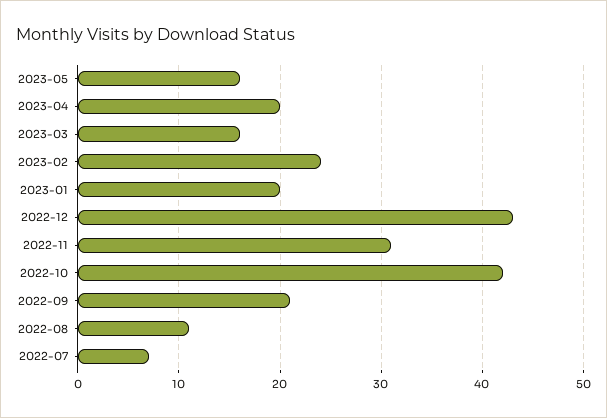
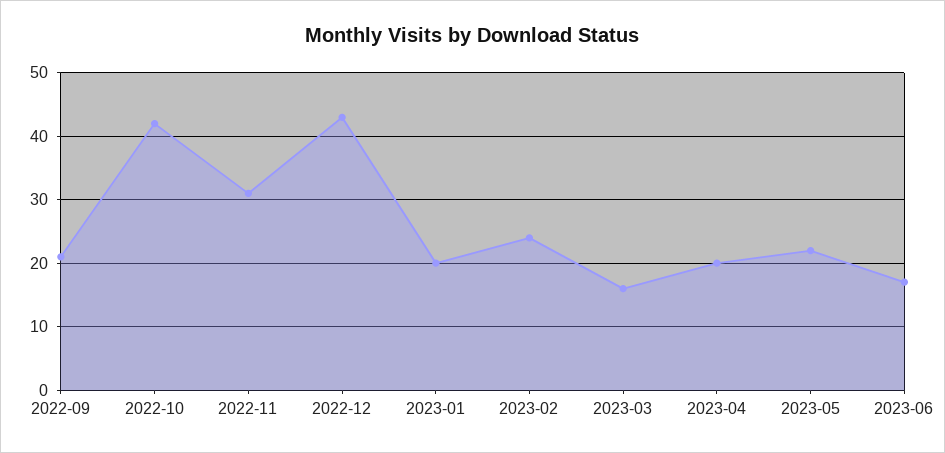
2023-05: 16 -> 22
2022-08: 11 -> none
2022-07: 7 -> none
2023-06: none -> 17

